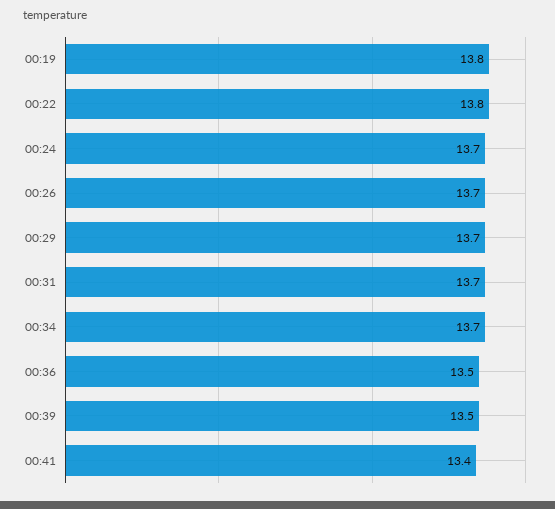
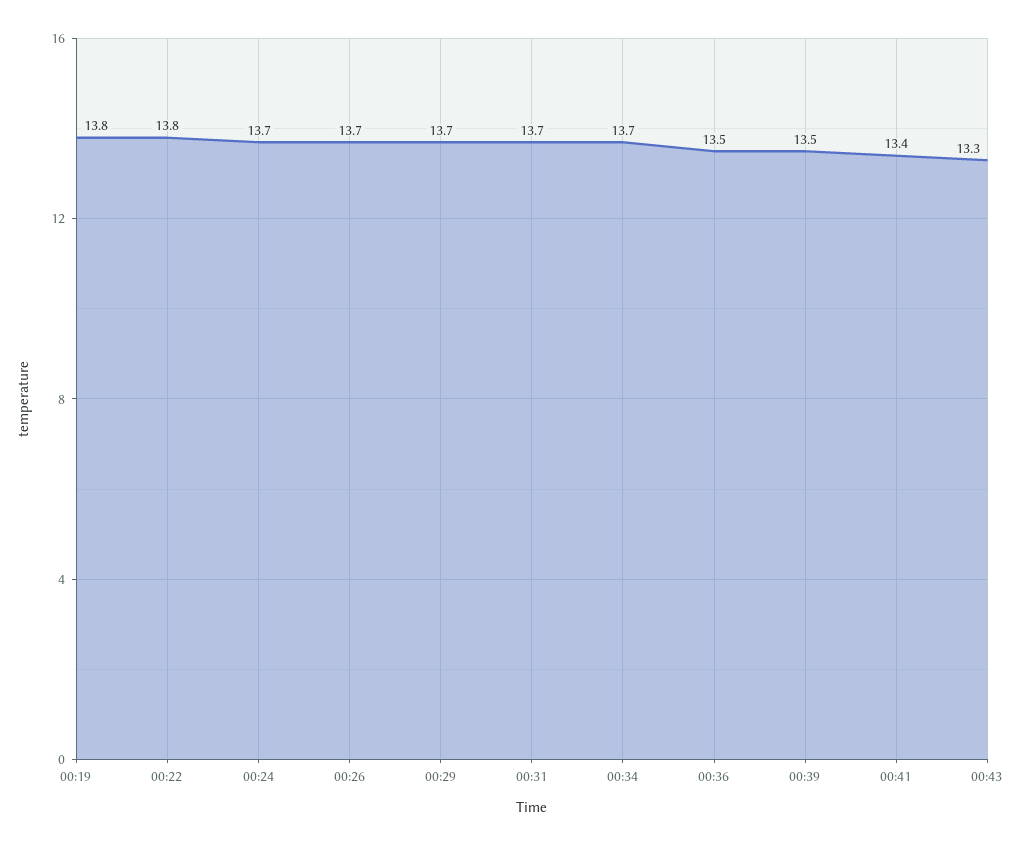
00:43: none -> 13.3

